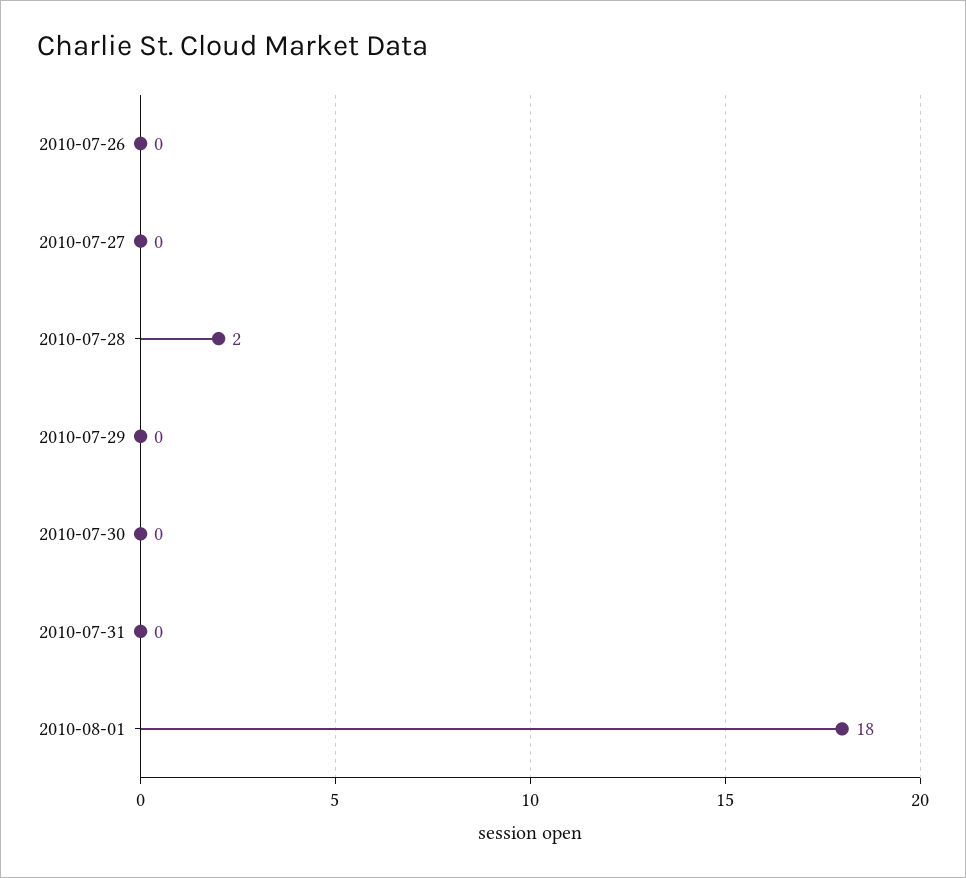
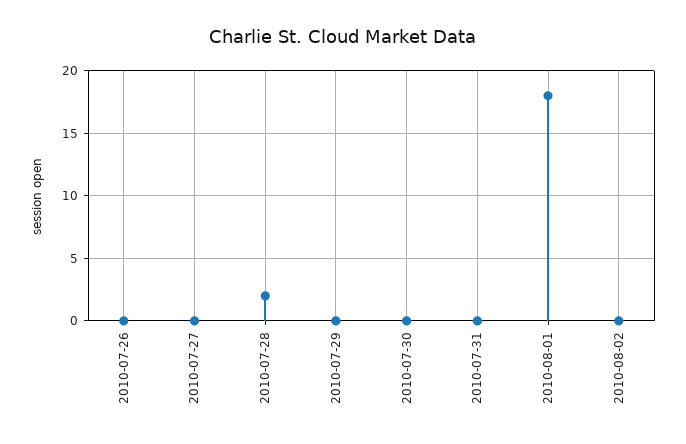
2010-08-02: none -> 0

